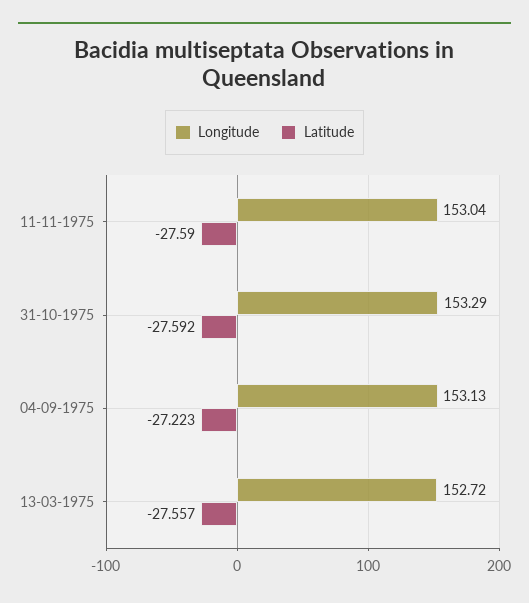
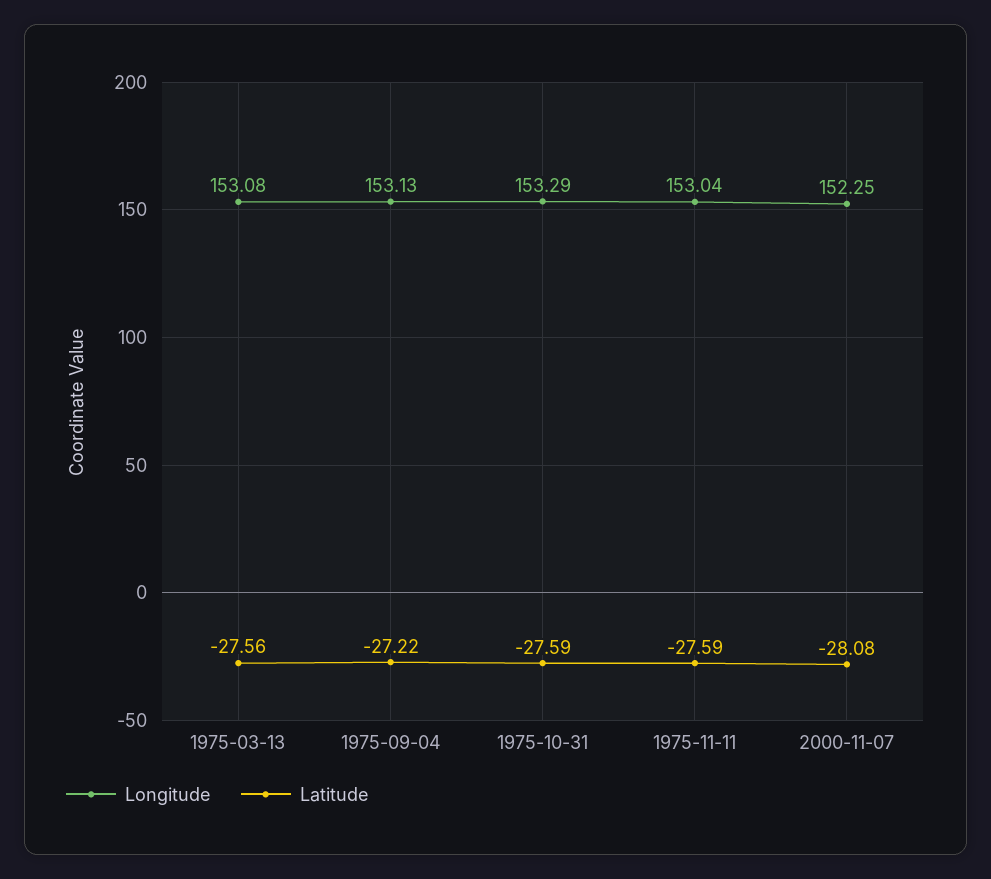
Longitude, 13-03-1975: 152.72 -> 153.08
Longitude, 2000-11-07: none -> 152.25
Latitude, 2000-11-07: none -> -28.08

